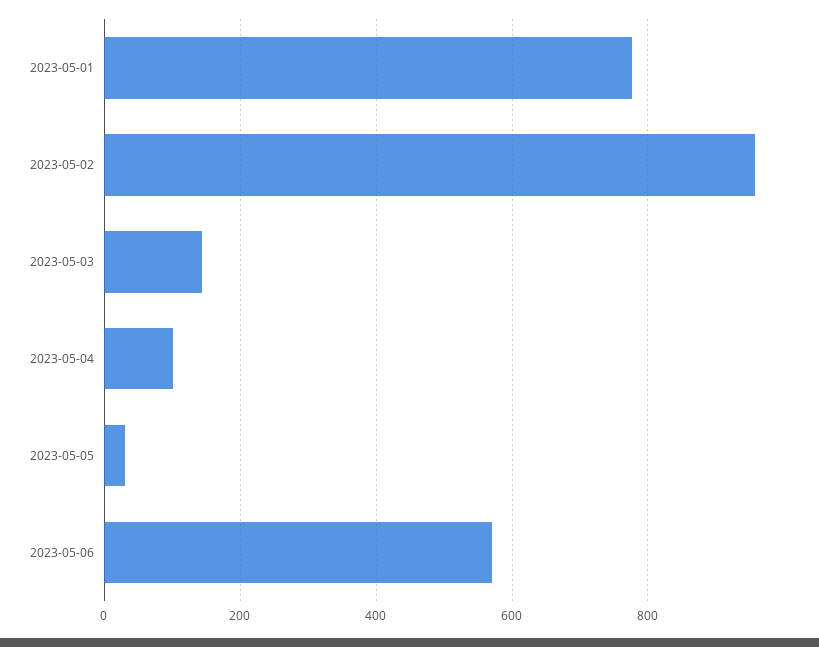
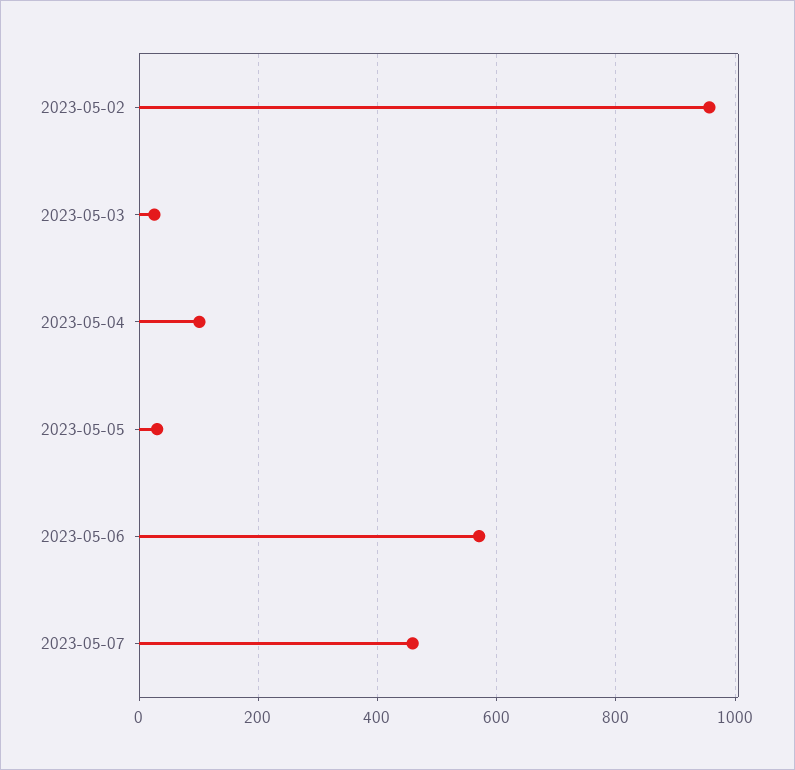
2023-05-01: 780 -> none
2023-05-03: 140 -> 20
2023-05-07: none -> 460

